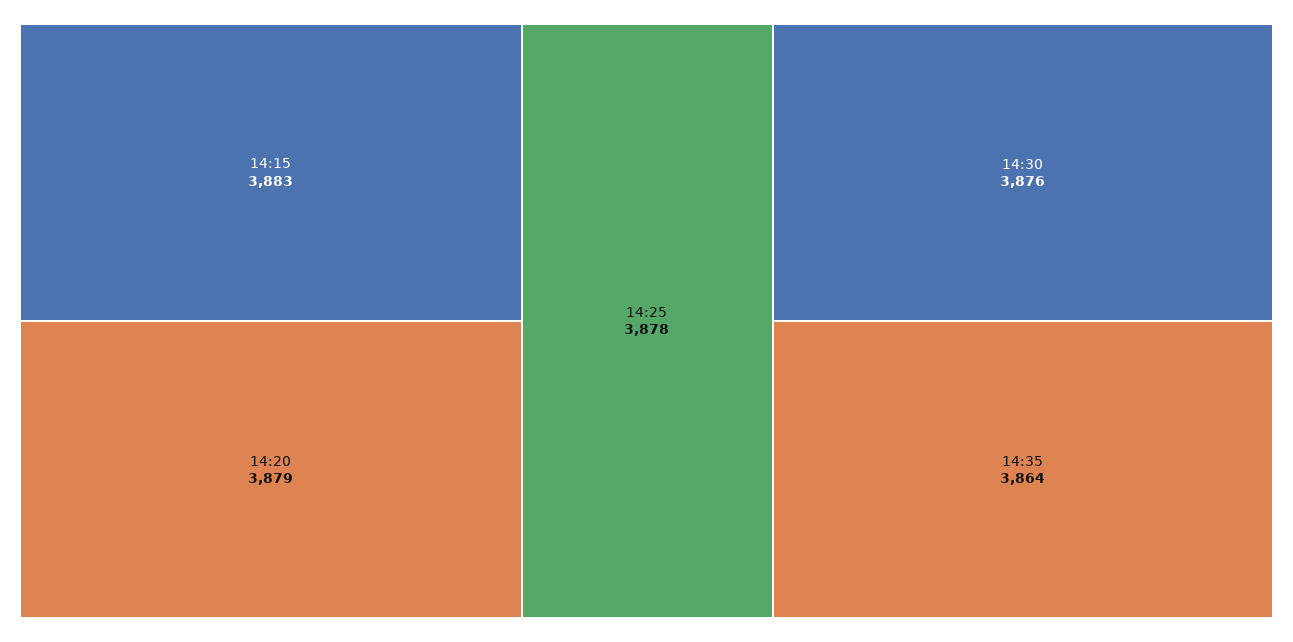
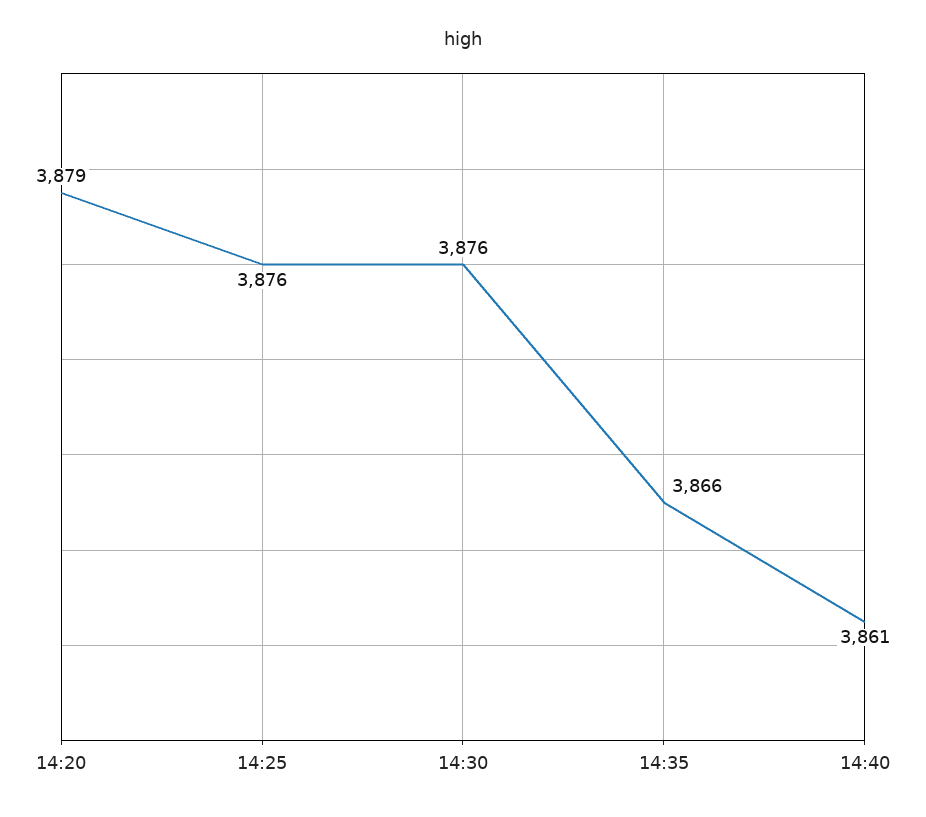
14:15: 3883 -> none
14:25: 3878 -> 3876
14:35: 3864 -> 3866
14:40: none -> 3861

